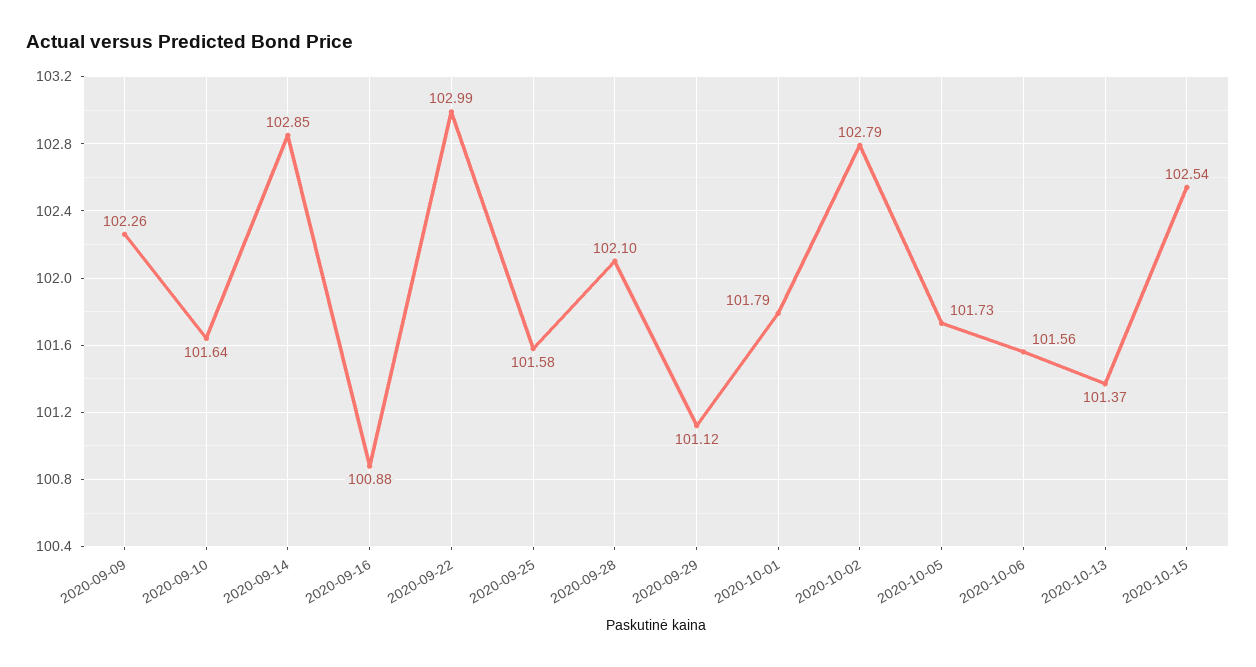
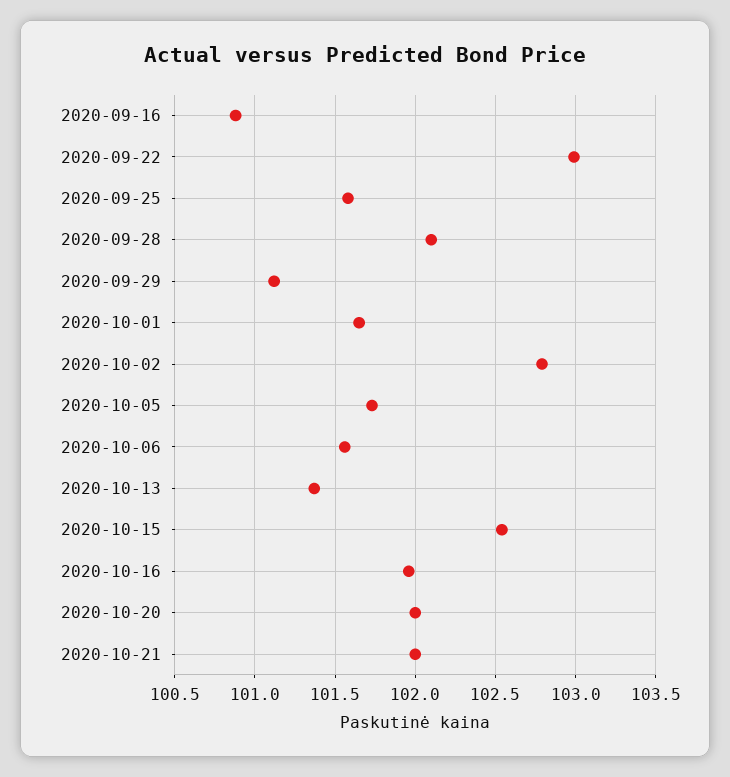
2020-09-09: 102.26 -> none
2020-09-10: 101.64 -> none
2020-09-14: 102.85 -> none
2020-10-01: 101.79 -> 101.65
2020-10-16: none -> 101.95
2020-10-20: none -> 102
2020-10-21: none -> 102

